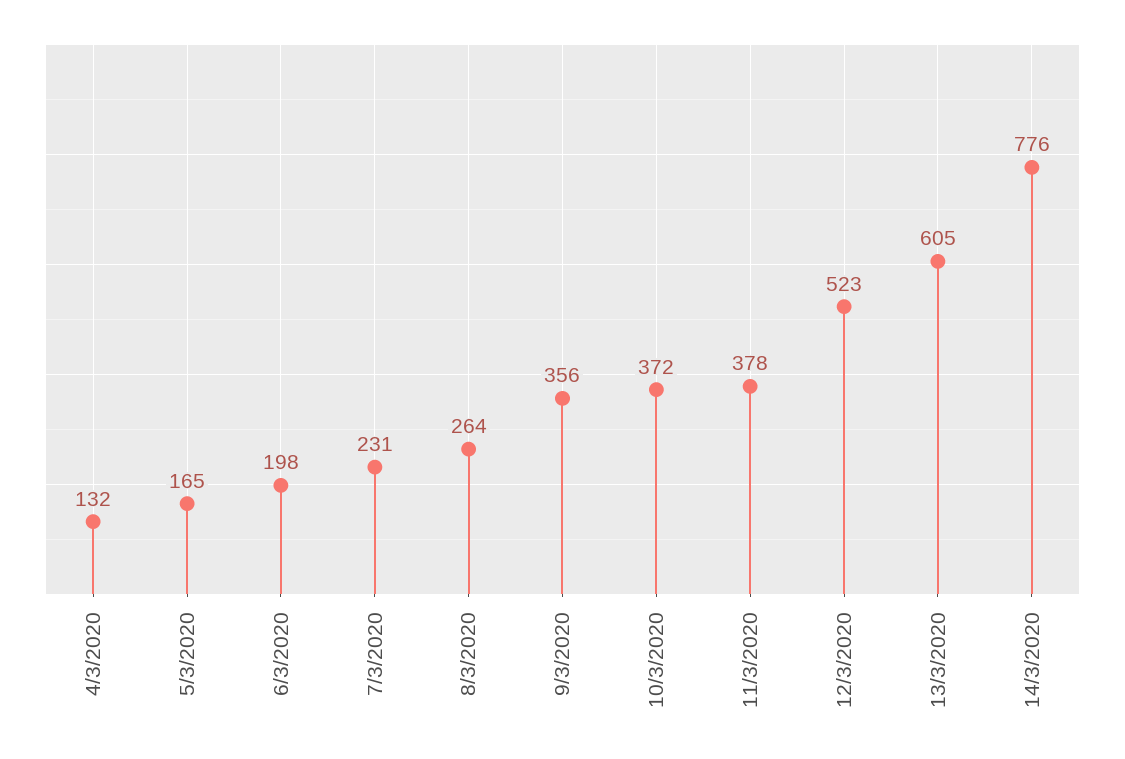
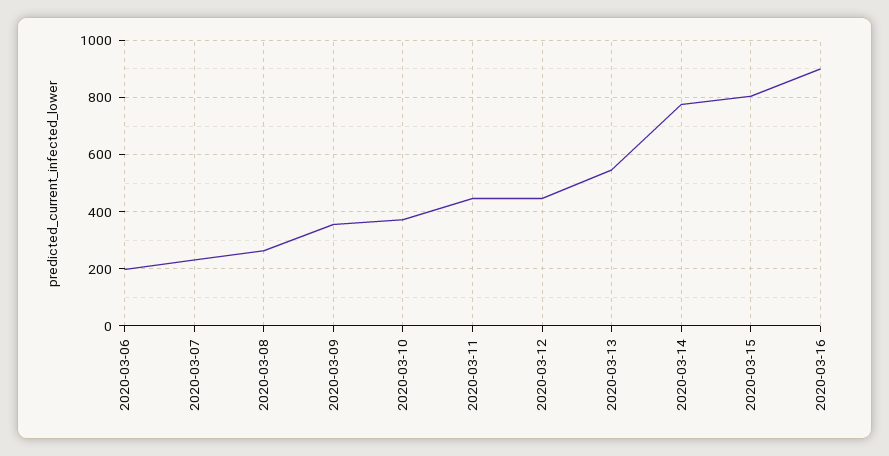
4/3/2020: 132 -> none
5/3/2020: 165 -> none
11/3/2020: 378 -> 450
12/3/2020: 523 -> 450
13/3/2020: 605 -> 550
2020-03-15: none -> 800
2020-03-16: none -> 900

